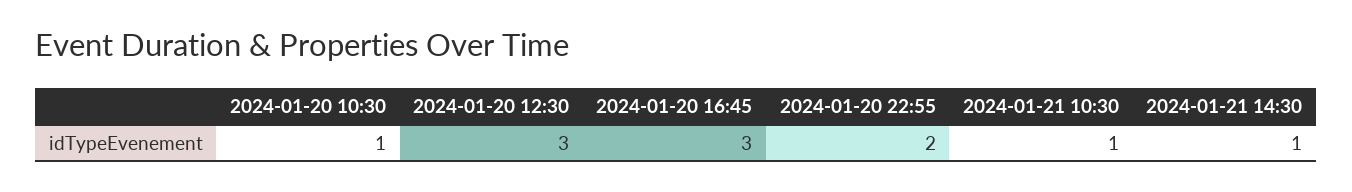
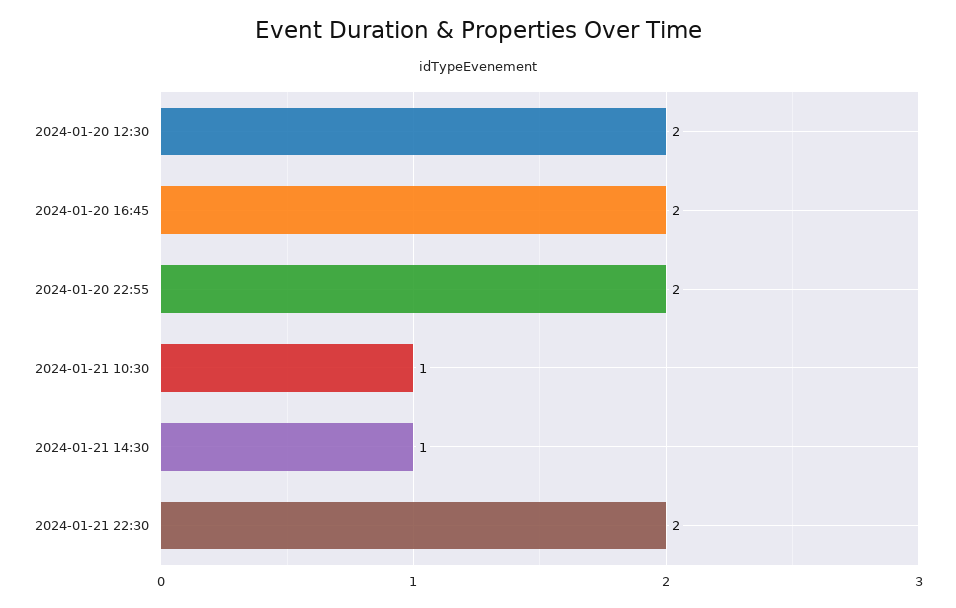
2024-01-20 10:30: 1 -> none
2024-01-20 12:30: 3 -> 2
2024-01-20 16:45: 3 -> 2
2024-01-21 22:30: none -> 2

